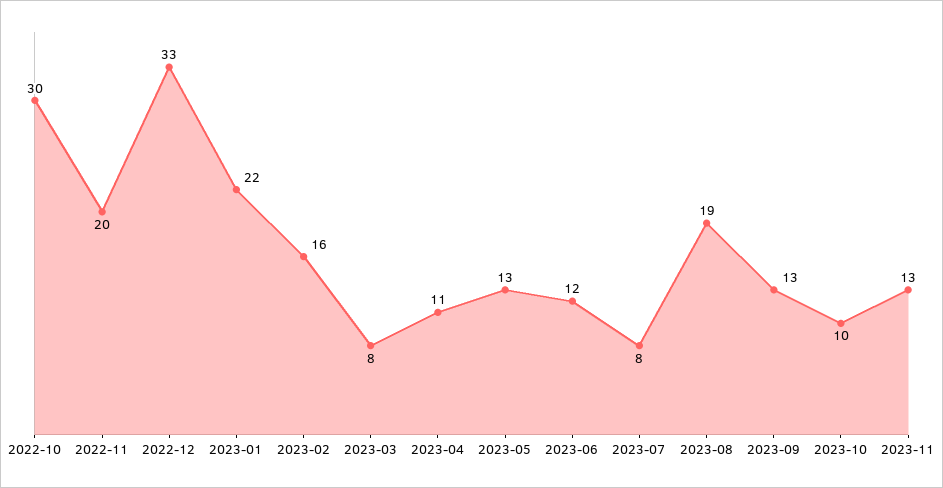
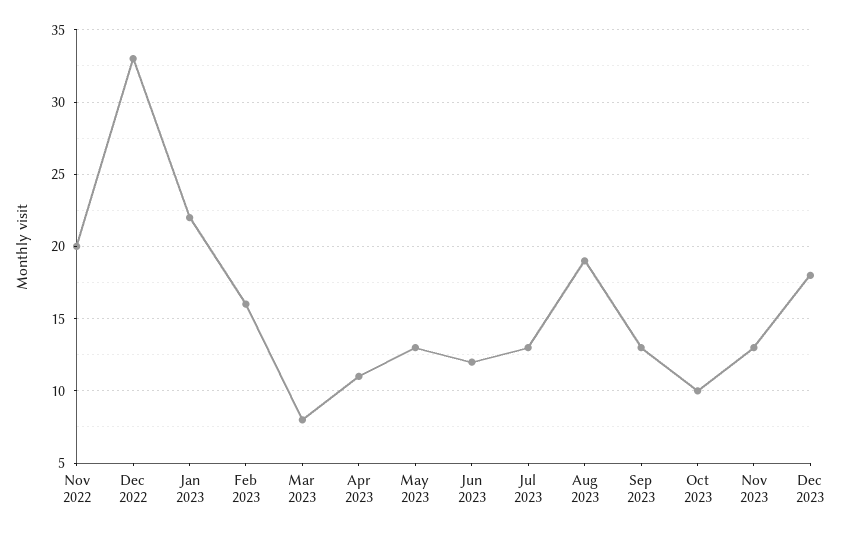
2022-10: 30 -> none
2023-07: 8 -> 13
Dec 2023: none -> 18

